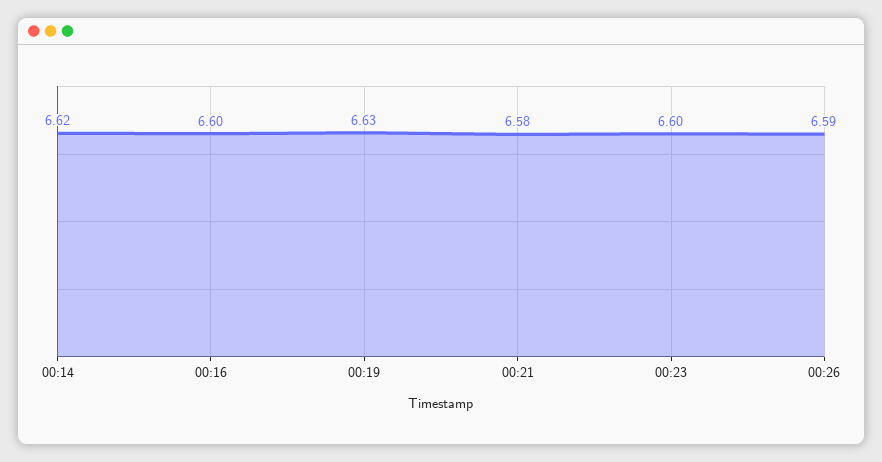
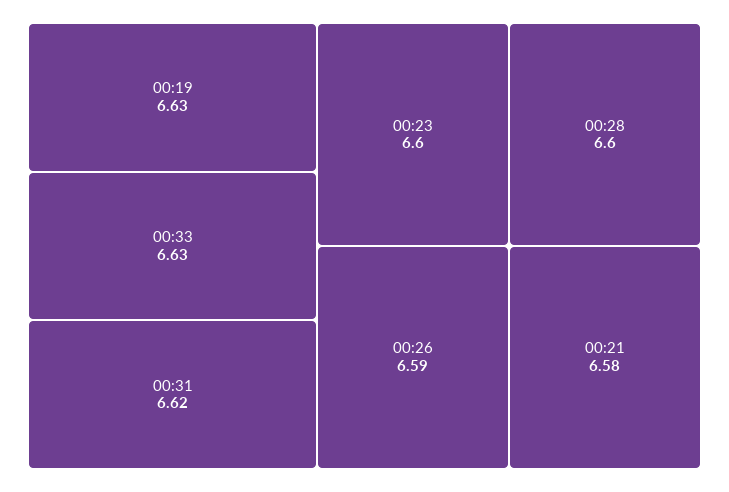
00:14: 6.62 -> none
00:16: 6.6 -> none
00:33: none -> 6.63
00:31: none -> 6.62
00:28: none -> 6.6

